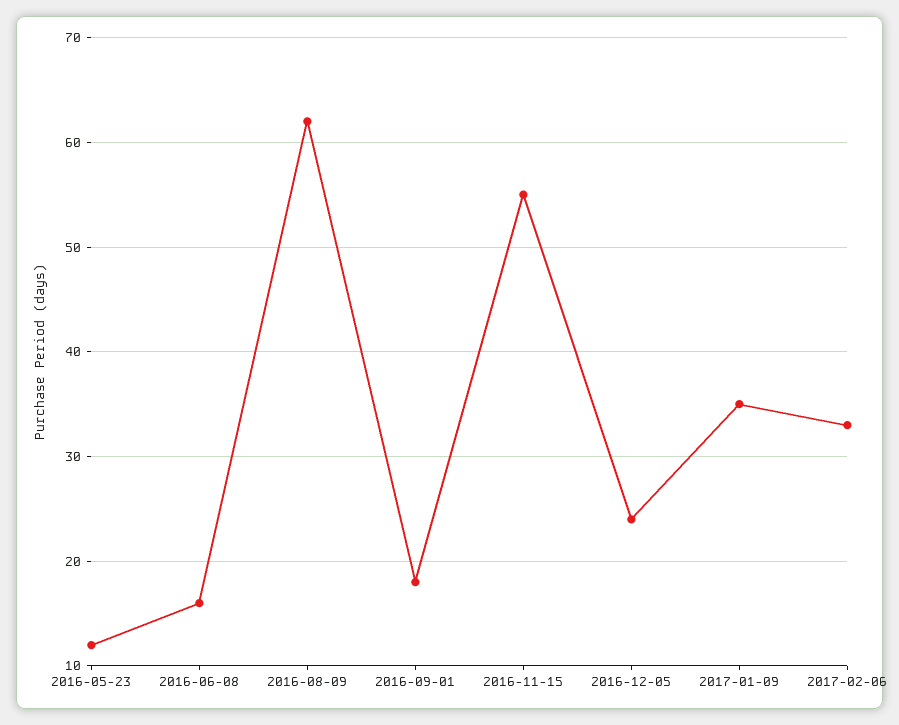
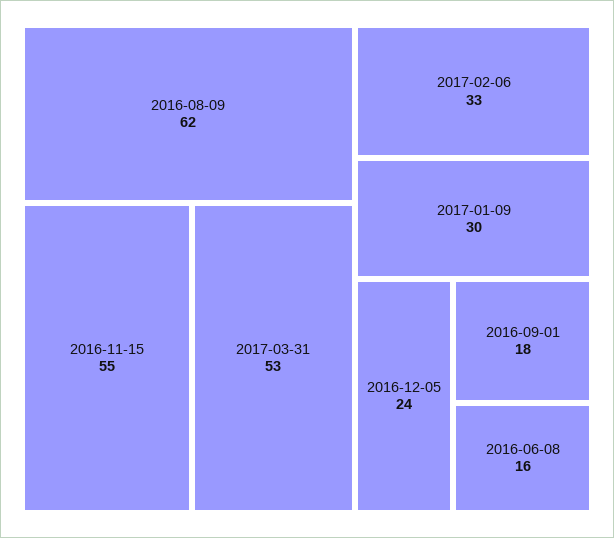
2016-05-23: 12 -> none
2017-01-09: 35 -> 30
2017-03-31: none -> 53

